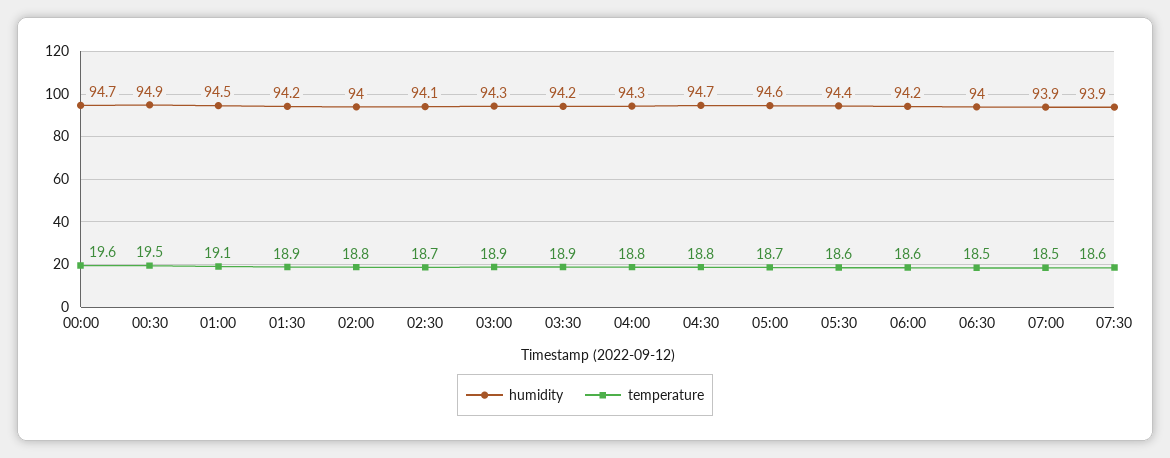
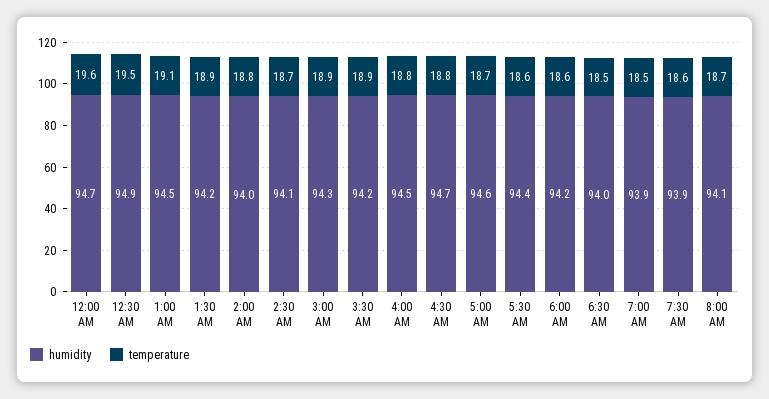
humidity, 04:00: 94.3 -> 94.5
humidity, 8:00 AM: none -> 94.1
temperature, 8:00 AM: none -> 18.7

